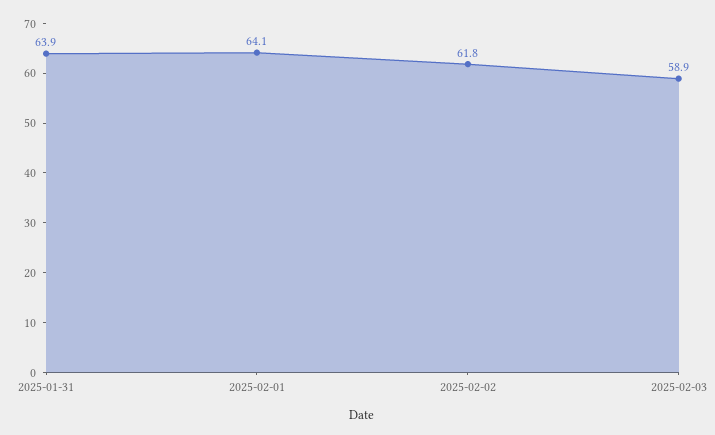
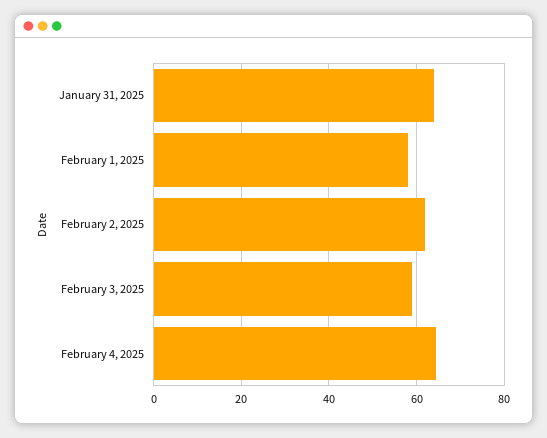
2025-02-01: 64.1 -> 58
February 4, 2025: none -> 64

